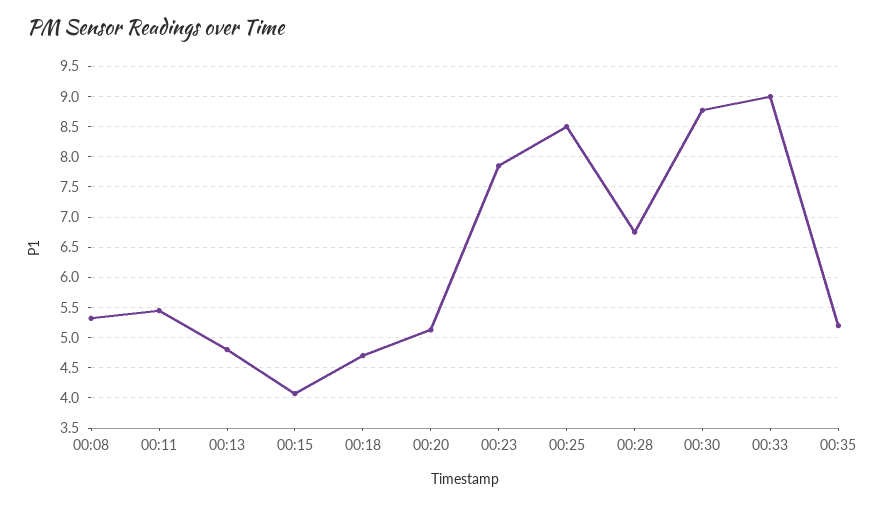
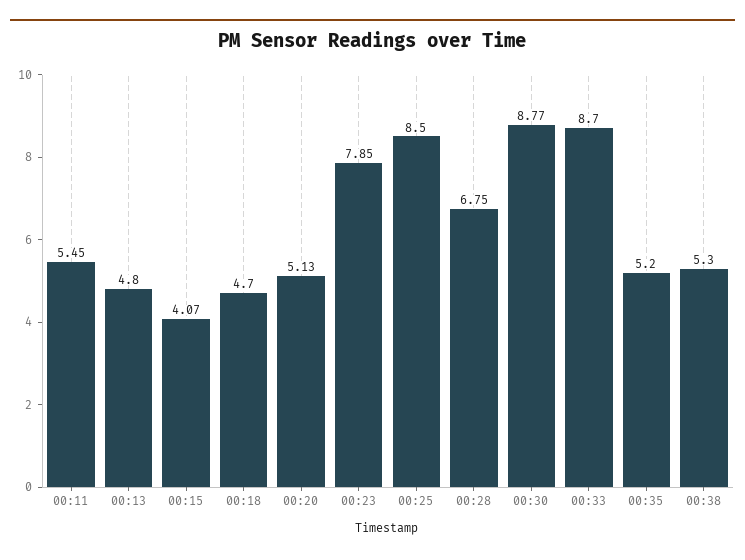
00:08: 5.3 -> none
00:33: 9 -> 8.7
00:38: none -> 5.3

